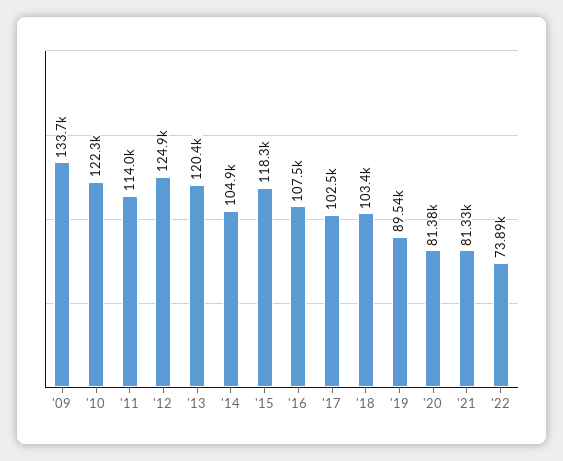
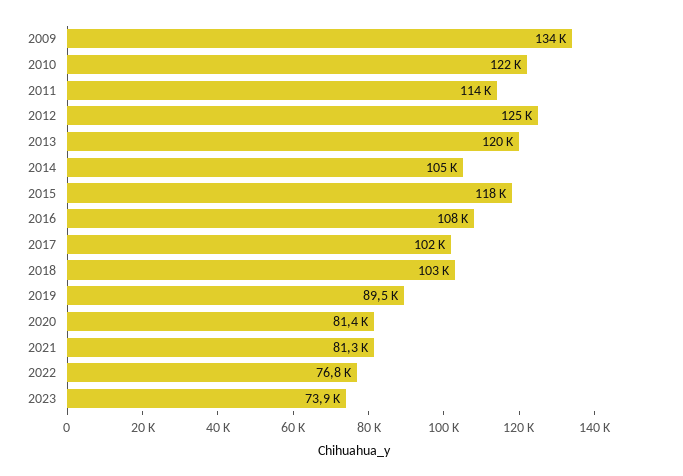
'22: 73890 -> 76800
2023: none -> 73900

